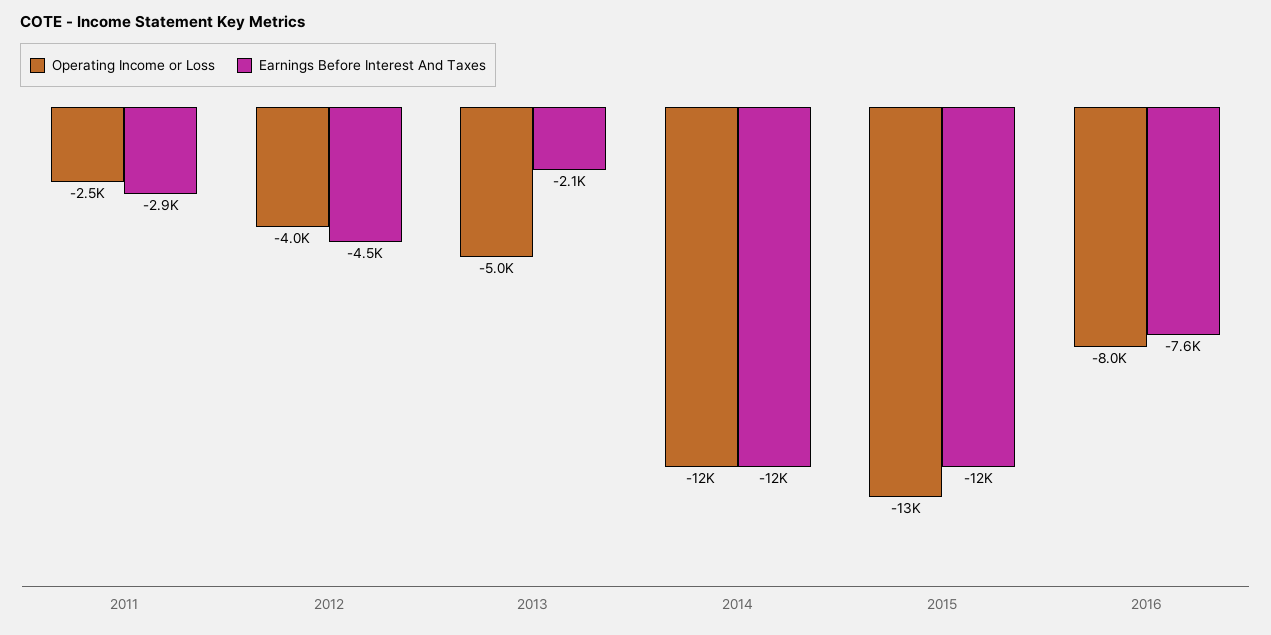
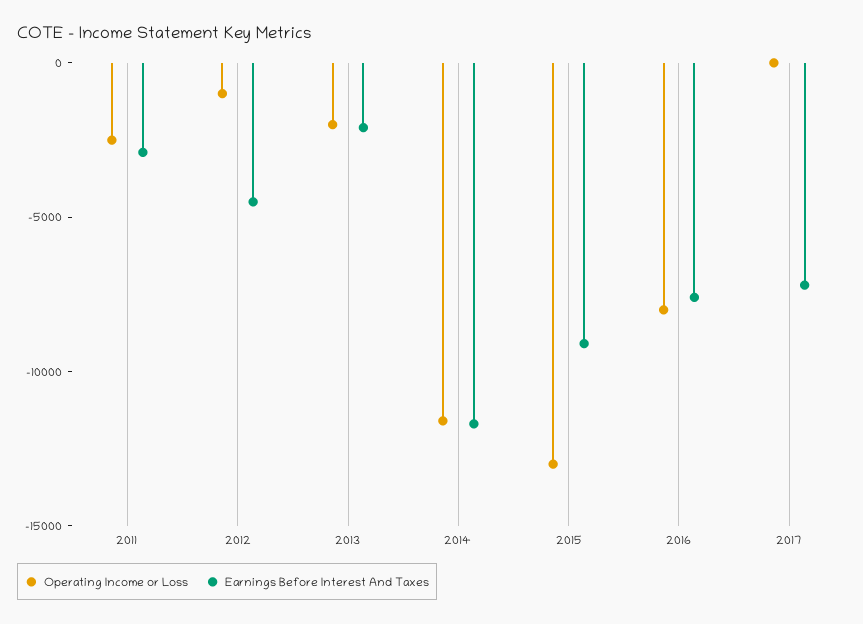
Operating Income or Loss, 2012: -4000 -> -1000
Operating Income or Loss, 2013: -5000 -> -2000
Earnings Before Interest And Taxes, 2015: -12000 -> -9000
Operating Income or Loss, 2017: none -> 0
Earnings Before Interest And Taxes, 2017: none -> -7000

